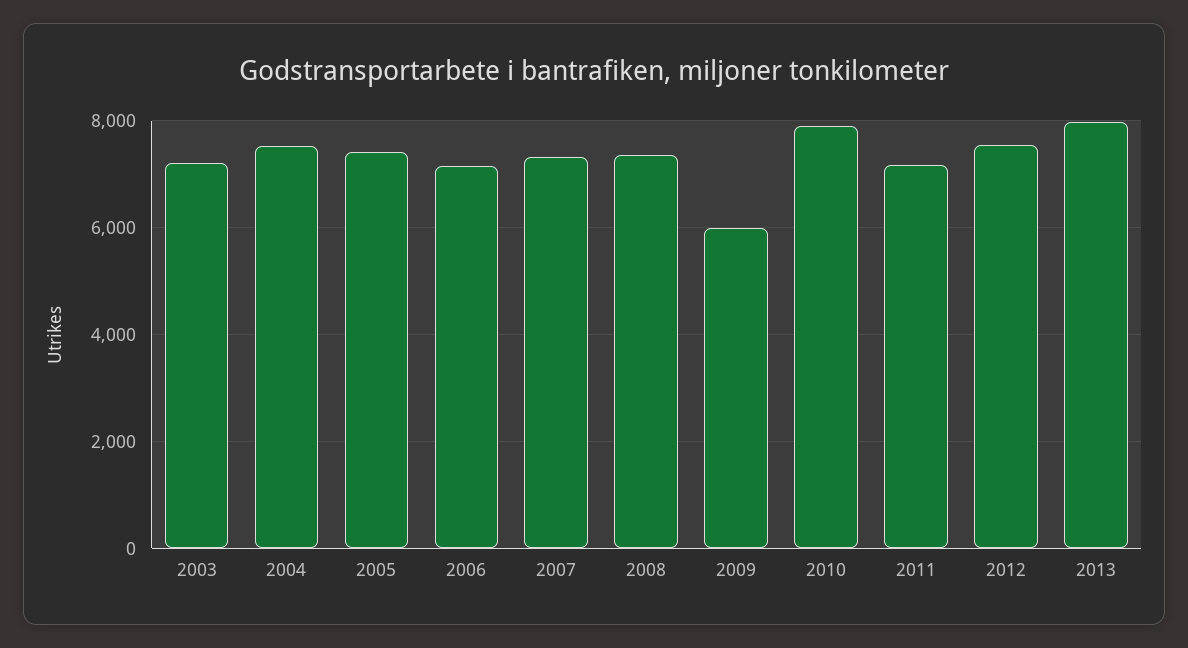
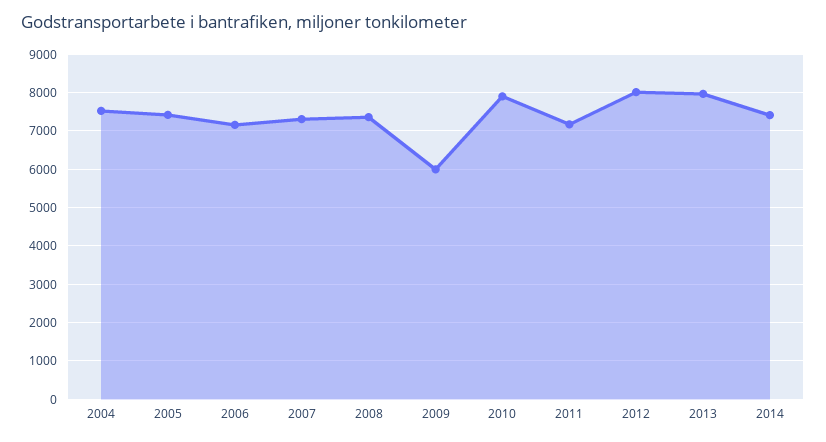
2003: 7200 -> none
2012: 7600 -> 8000
2014: none -> 7400

